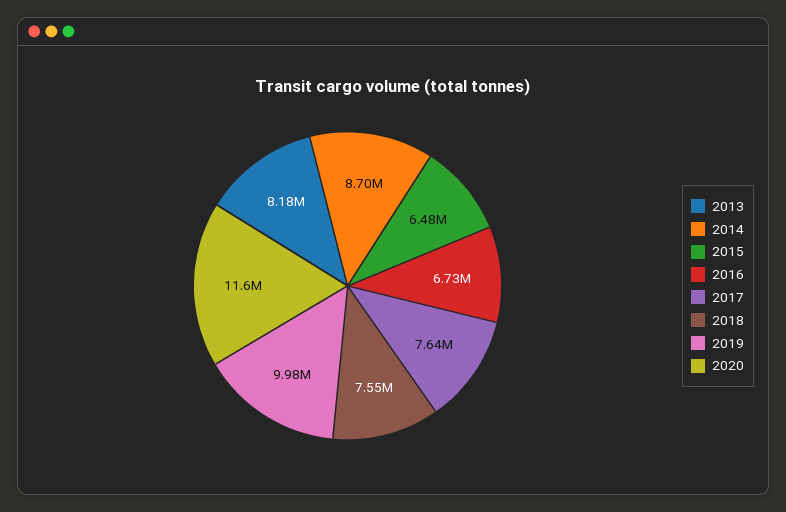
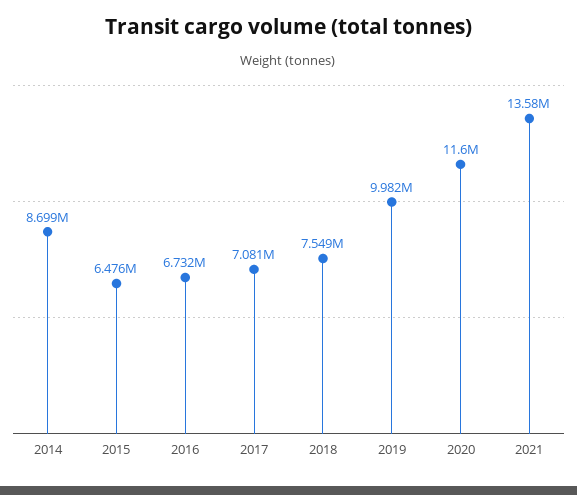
2013: 8180000 -> none
2017: 7640000 -> 7081000
2021: none -> 13580000

